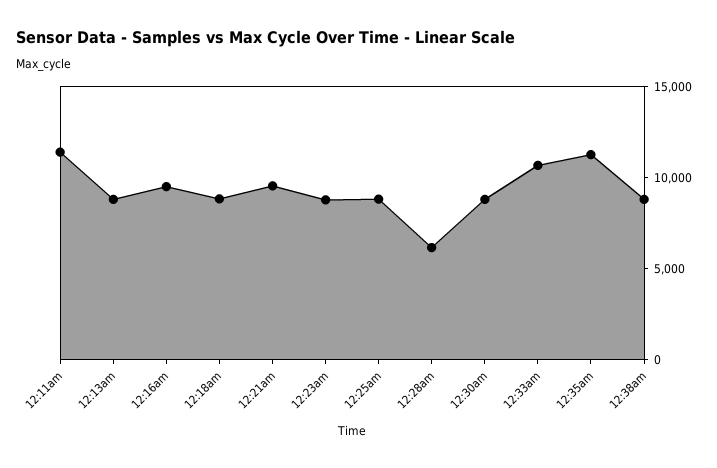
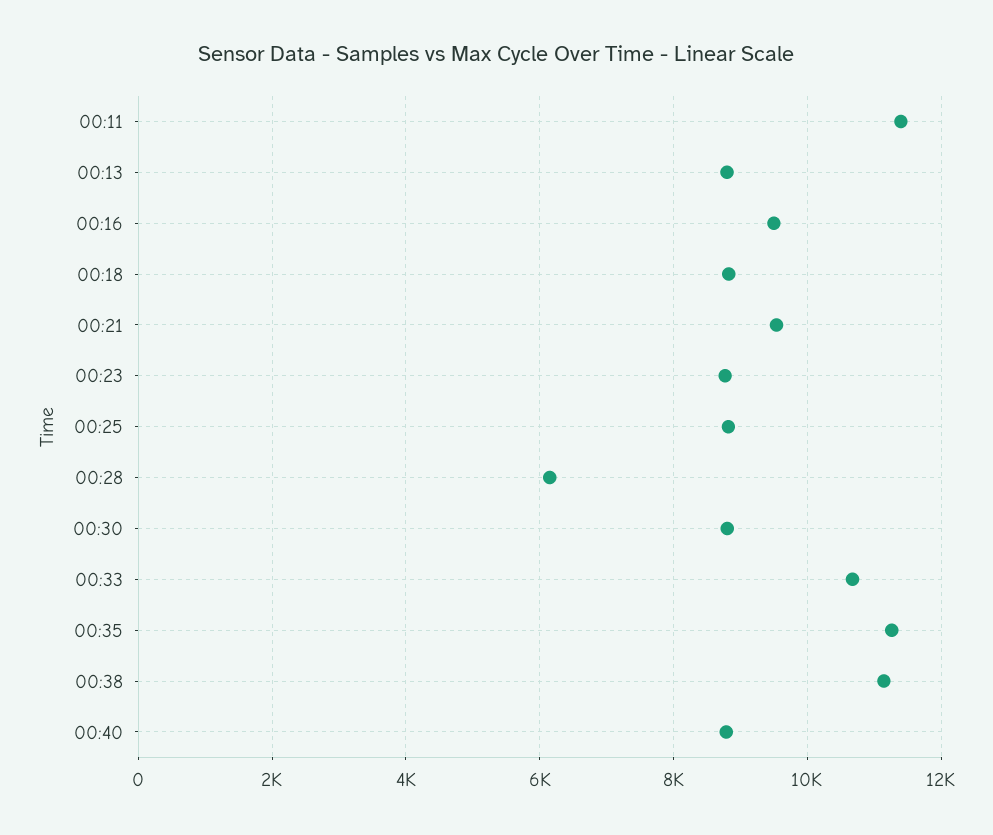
12:38am: 9000 -> 11200
00:40: none -> 8800

